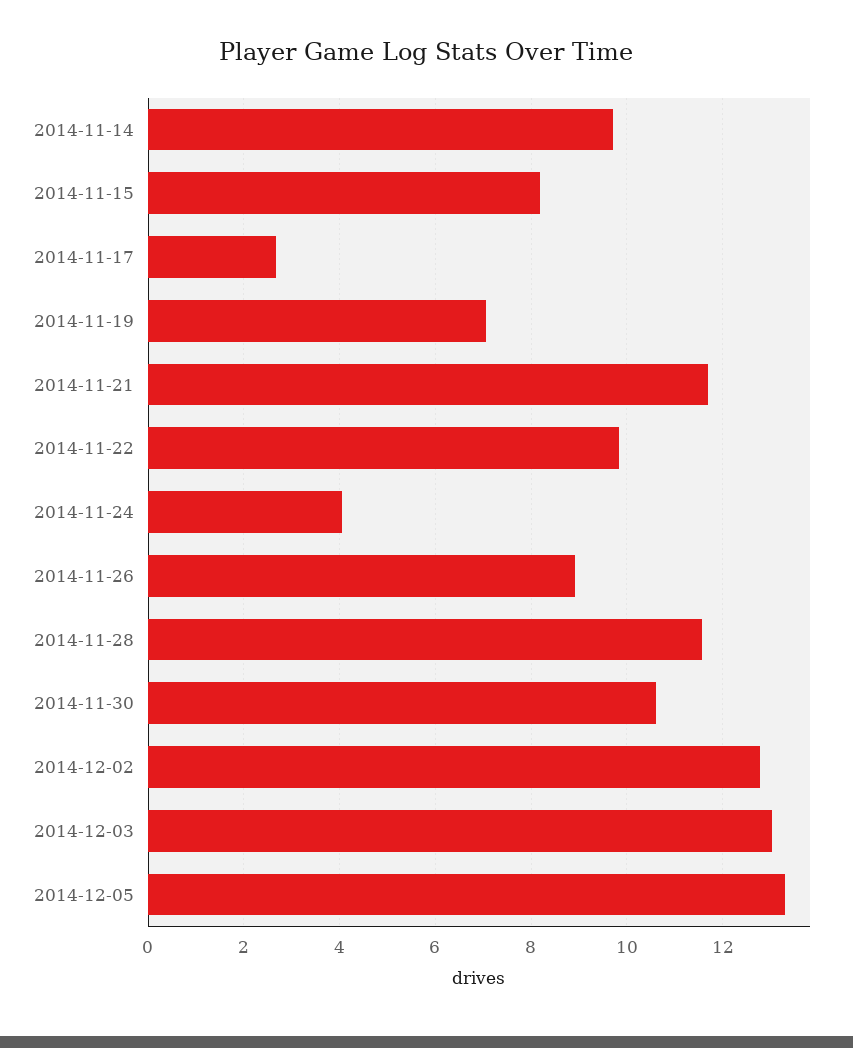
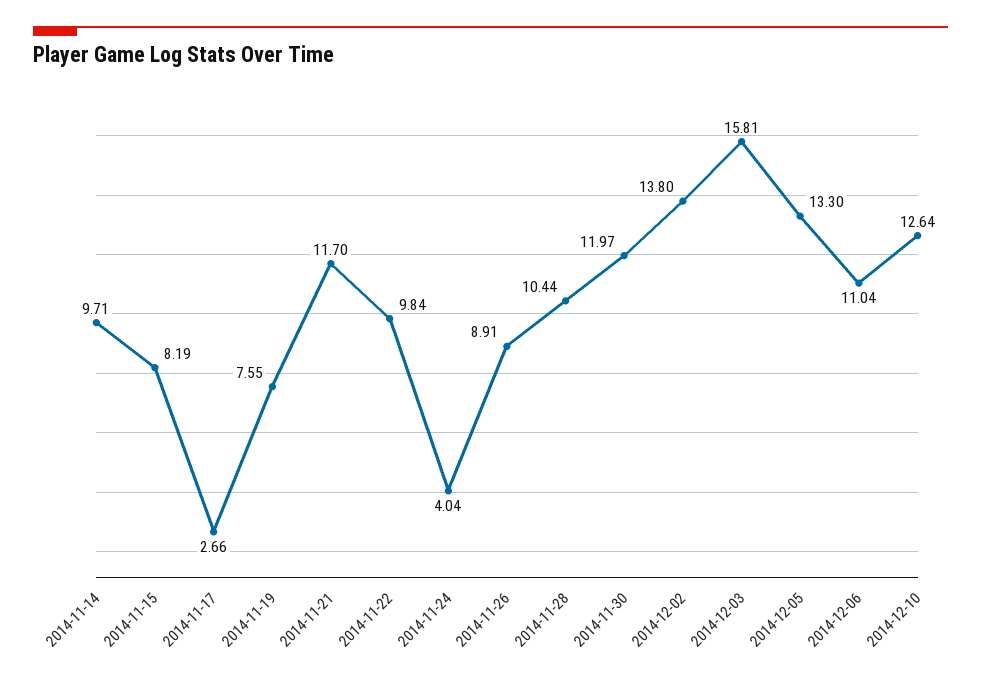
2014-11-19: 7 -> 7.55
2014-11-28: 11.6 -> 10.44
2014-11-30: 10.6 -> 11.97
2014-12-02: 12.8 -> 13.8
2014-12-03: 13 -> 15.81
2014-12-06: none -> 11.04
2014-12-10: none -> 12.64

